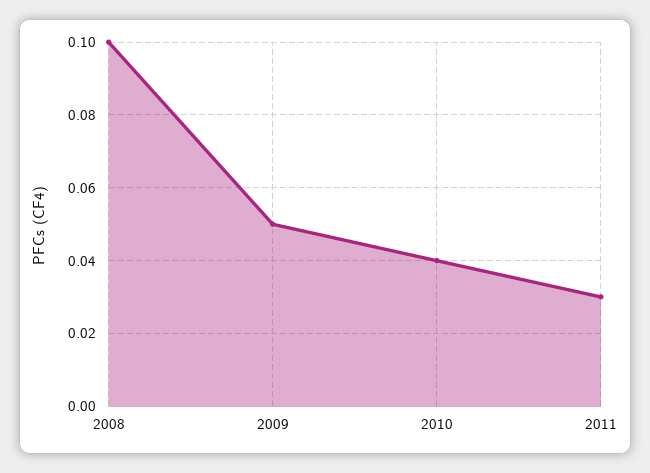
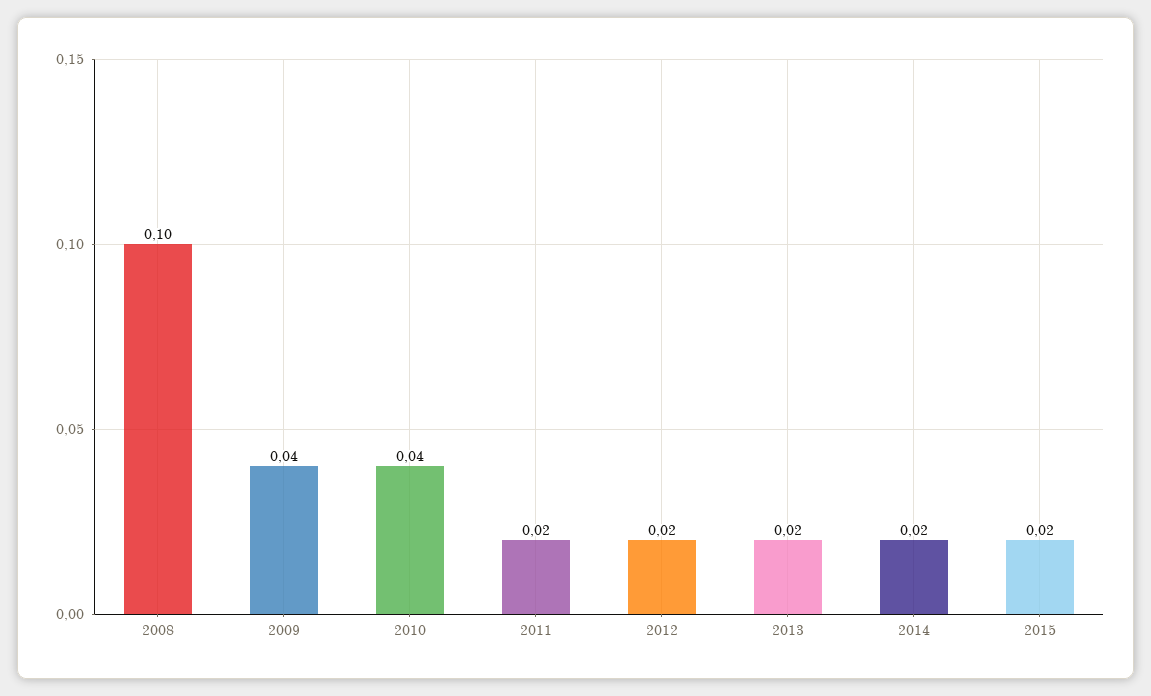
2009: 0.05 -> 0.04
2011: 0.03 -> 0.02
2012: none -> 0.02
2013: none -> 0.02
2014: none -> 0.02
2015: none -> 0.02

